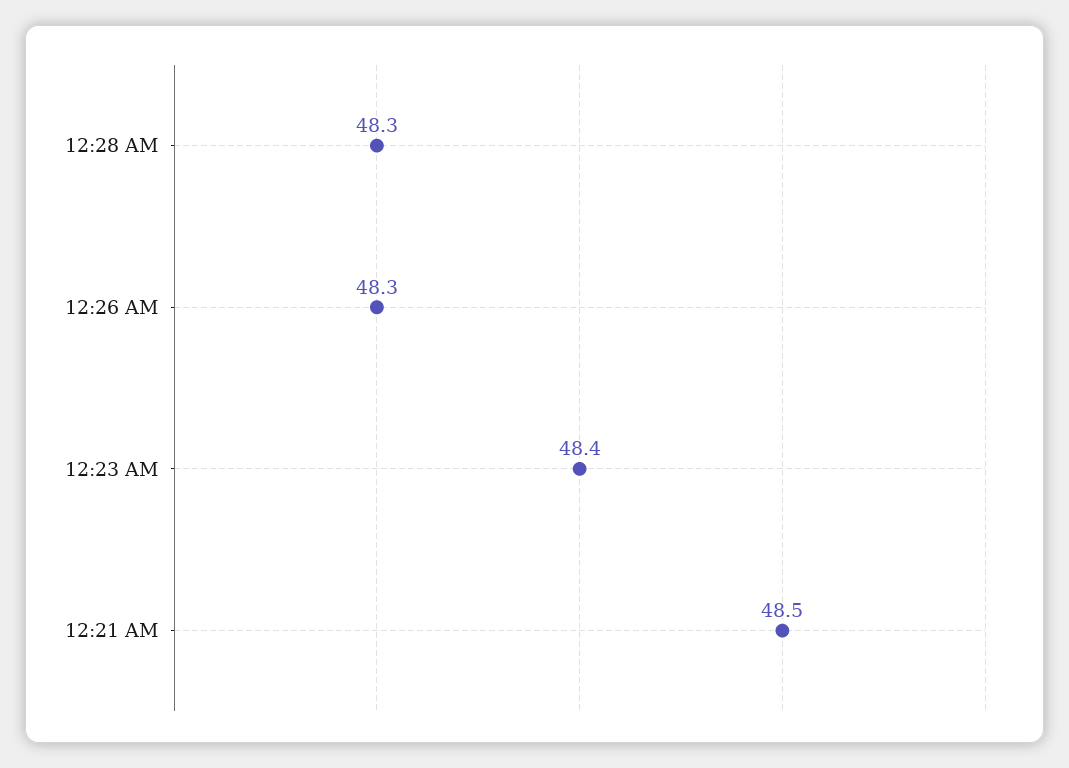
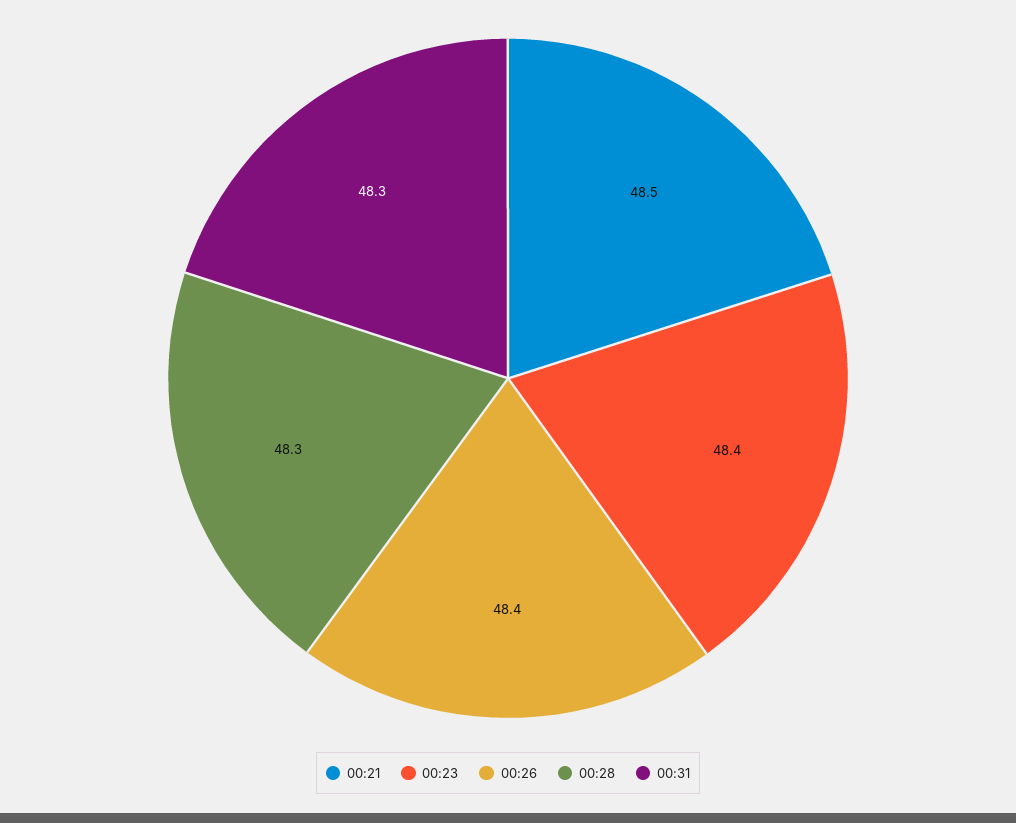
12:26 AM: 48.3 -> 48.4
00:31: none -> 48.3

